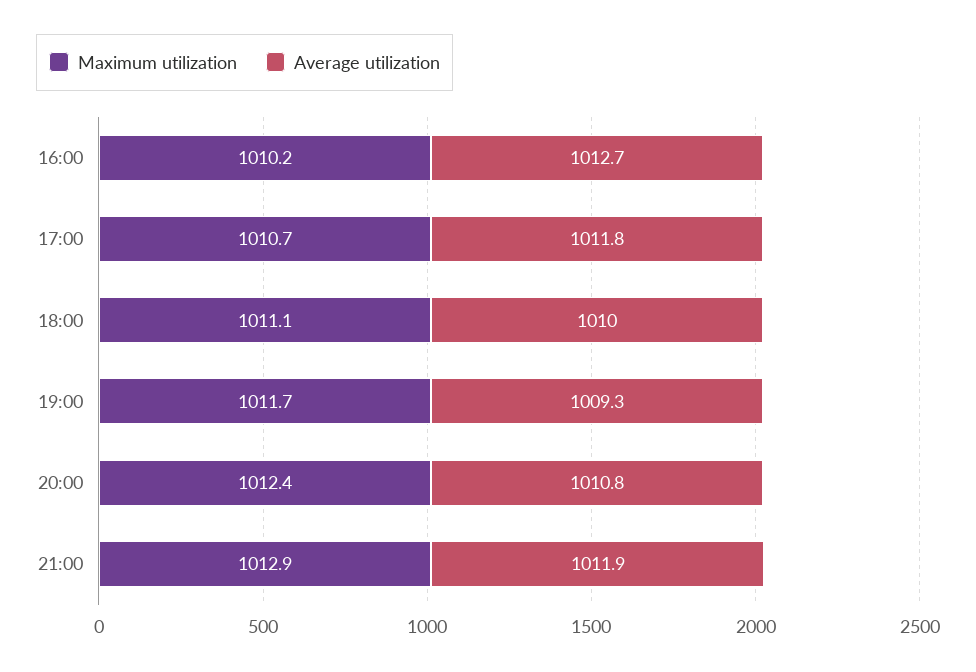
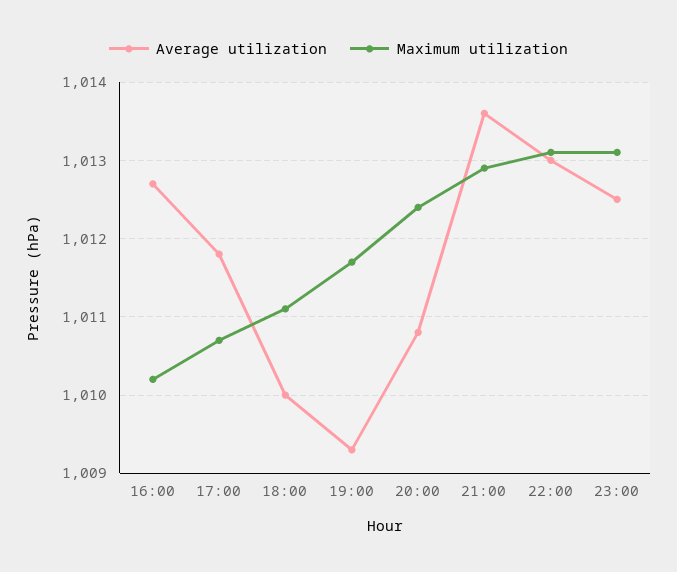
Average utilization, 21:00: 1011.9 -> 1013.6
Average utilization, 22:00: none -> 1013
Maximum utilization, 22:00: none -> 1013.1
Average utilization, 23:00: none -> 1012.5
Maximum utilization, 23:00: none -> 1013.1

